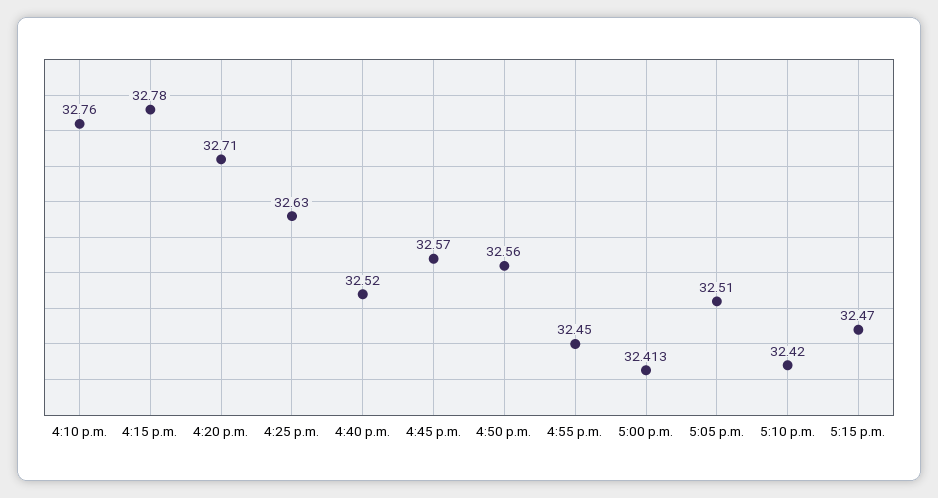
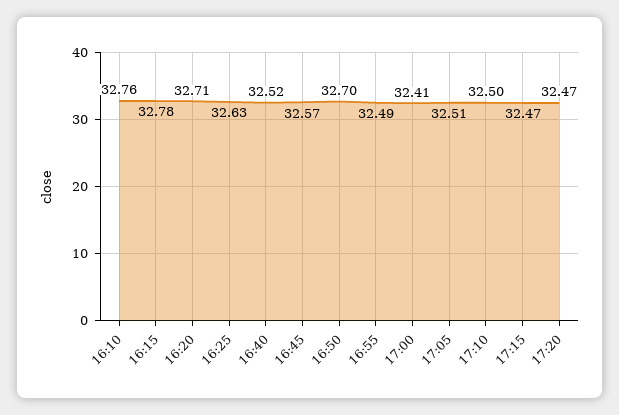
4:50 p.m.: 32.56 -> 32.7
4:55 p.m.: 32.45 -> 32.49
5:10 p.m.: 32.42 -> 32.5
17:20: none -> 32.47

